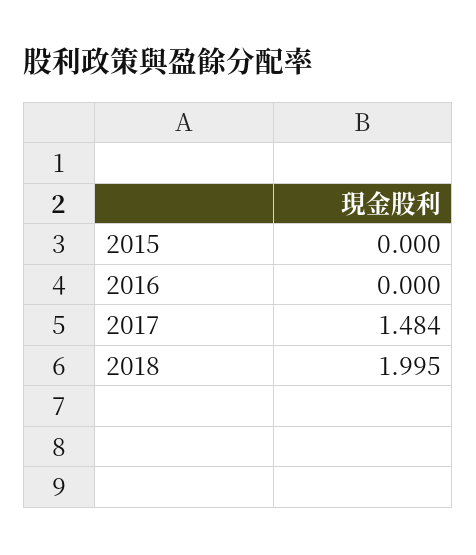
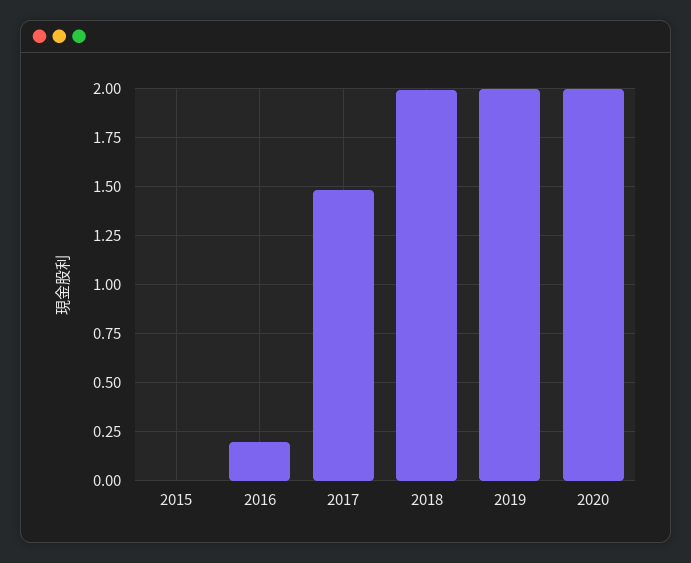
2016: 0 -> 0.2
2019: none -> 2
2020: none -> 2

